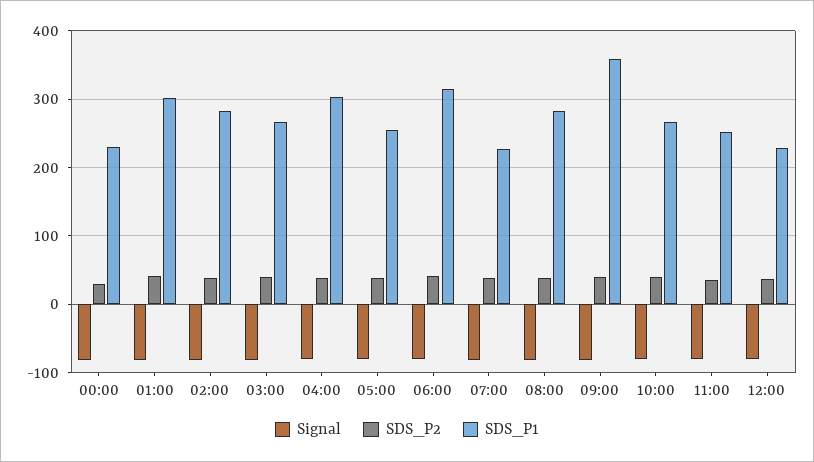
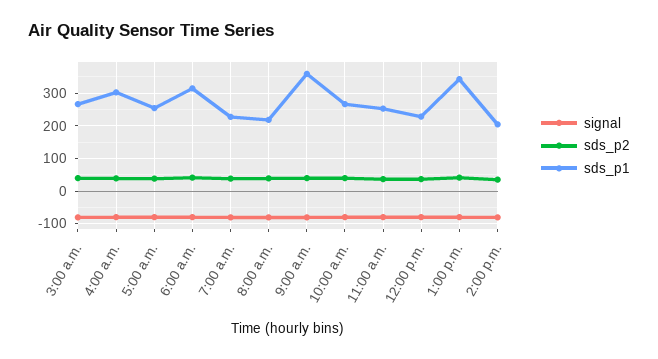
Signal, 00:00: -80 -> none
SDS_P2, 00:00: 30 -> none
SDS_P1, 00:00: 230 -> none
Signal, 01:00: -80 -> none
SDS_P2, 01:00: 40 -> none
SDS_P1, 01:00: 300 -> none
Signal, 02:00: -80 -> none
SDS_P2, 02:00: 40 -> none
SDS_P1, 02:00: 280 -> none
SDS_P1, 08:00: 280 -> 220
Signal, 1:00 p.m.: none -> -80
SDS_P2, 1:00 p.m.: none -> 40
SDS_P1, 1:00 p.m.: none -> 340
Signal, 2:00 p.m.: none -> -80
SDS_P2, 2:00 p.m.: none -> 40
SDS_P1, 2:00 p.m.: none -> 200

